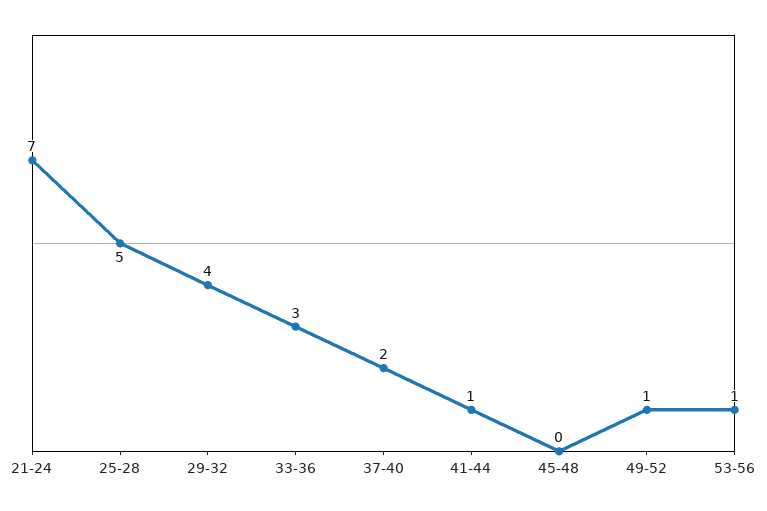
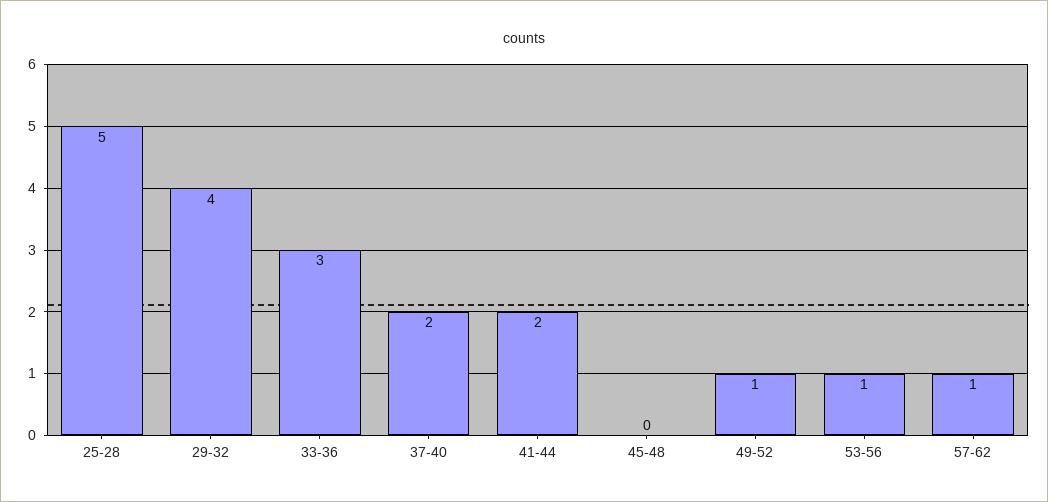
21-24: 7 -> none
41-44: 1 -> 2
57-62: none -> 1

